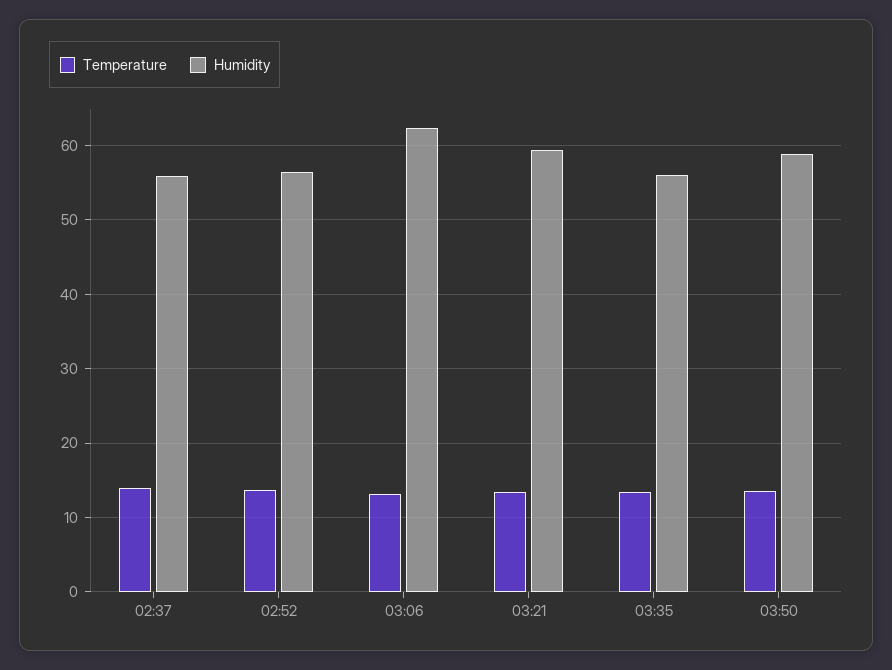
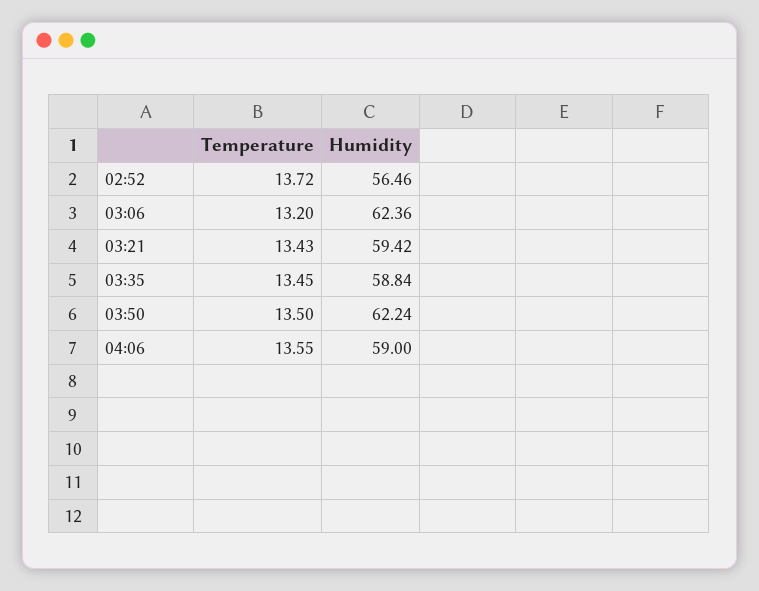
Temperature, 02:37: 14 -> none
Humidity, 02:37: 56 -> none
Humidity, 03:35: 56 -> 58.84
Humidity, 03:50: 59 -> 62.24
Temperature, 04:06: none -> 13.55
Humidity, 04:06: none -> 59

